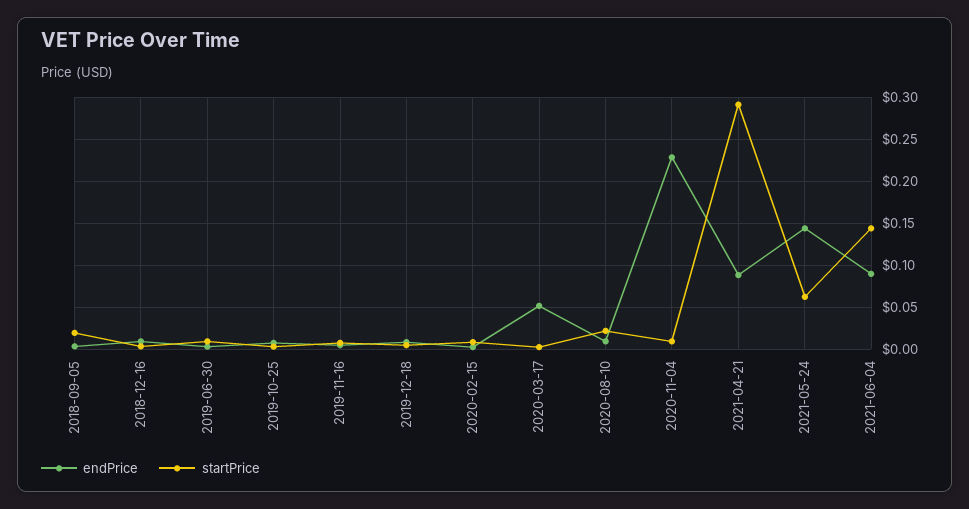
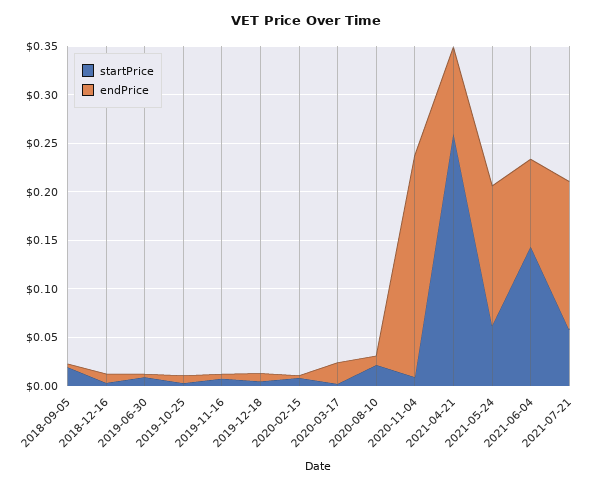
endPrice, 2020-03-17: 0.05 -> 0.02
startPrice, 2021-04-21: 0.29 -> 0.26
startPrice, 2021-07-21: none -> 0.06
endPrice, 2021-07-21: none -> 0.15

